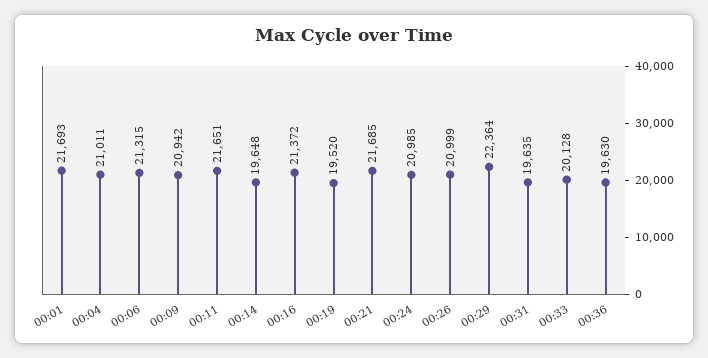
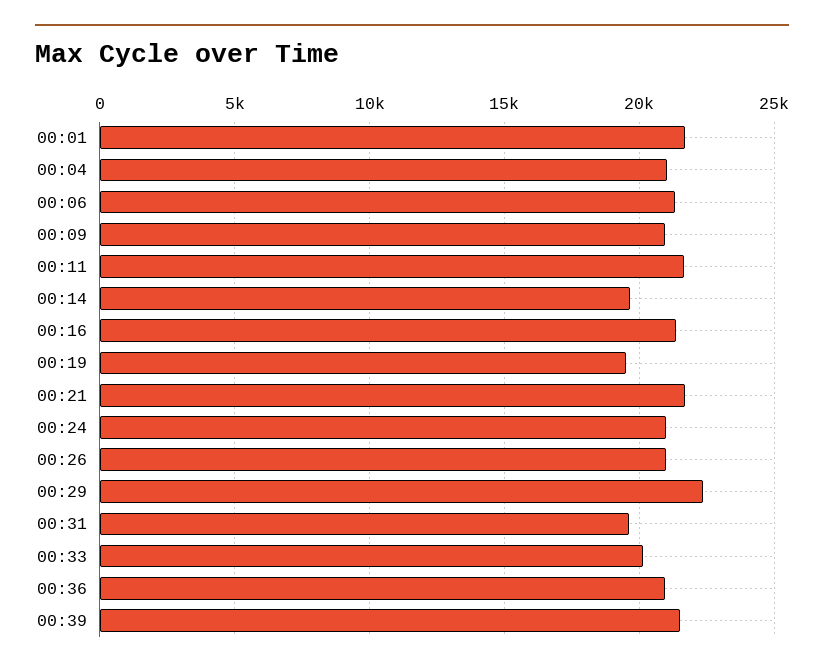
00:36: 19630 -> 21000
00:39: none -> 21500

